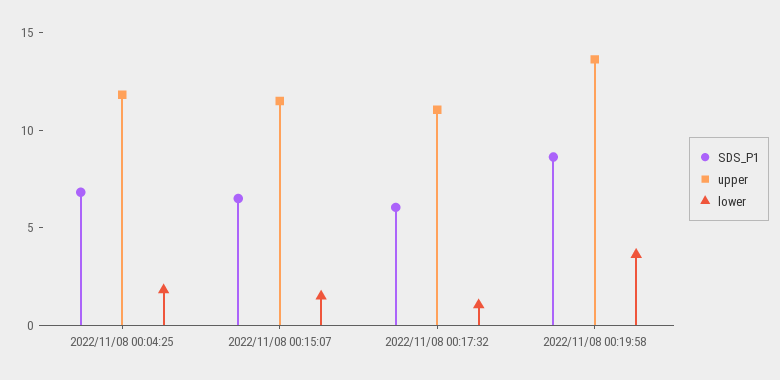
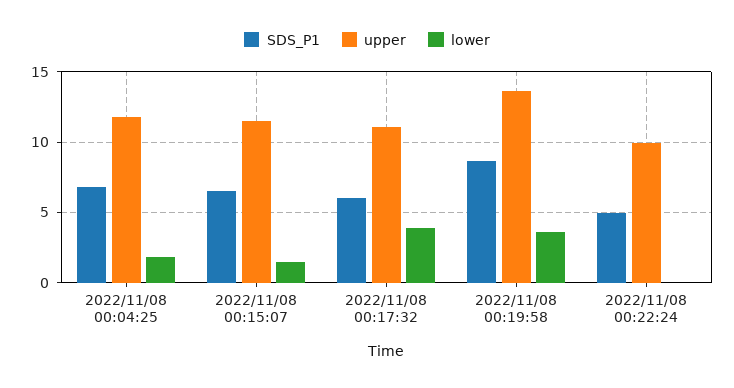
lower, 2022/11/08 00:17:32: 1 -> 4
SDS_P1, 2022/11/08 00:22:24: none -> 5
upper, 2022/11/08 00:22:24: none -> 10
lower, 2022/11/08 00:22:24: none -> 0

